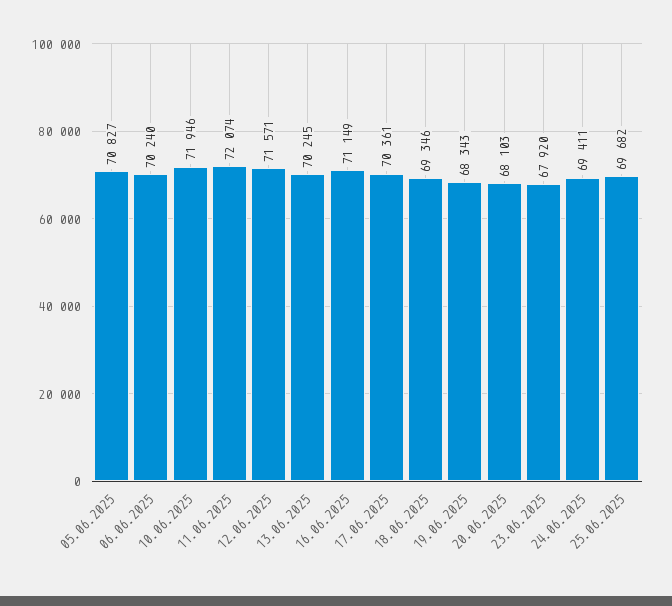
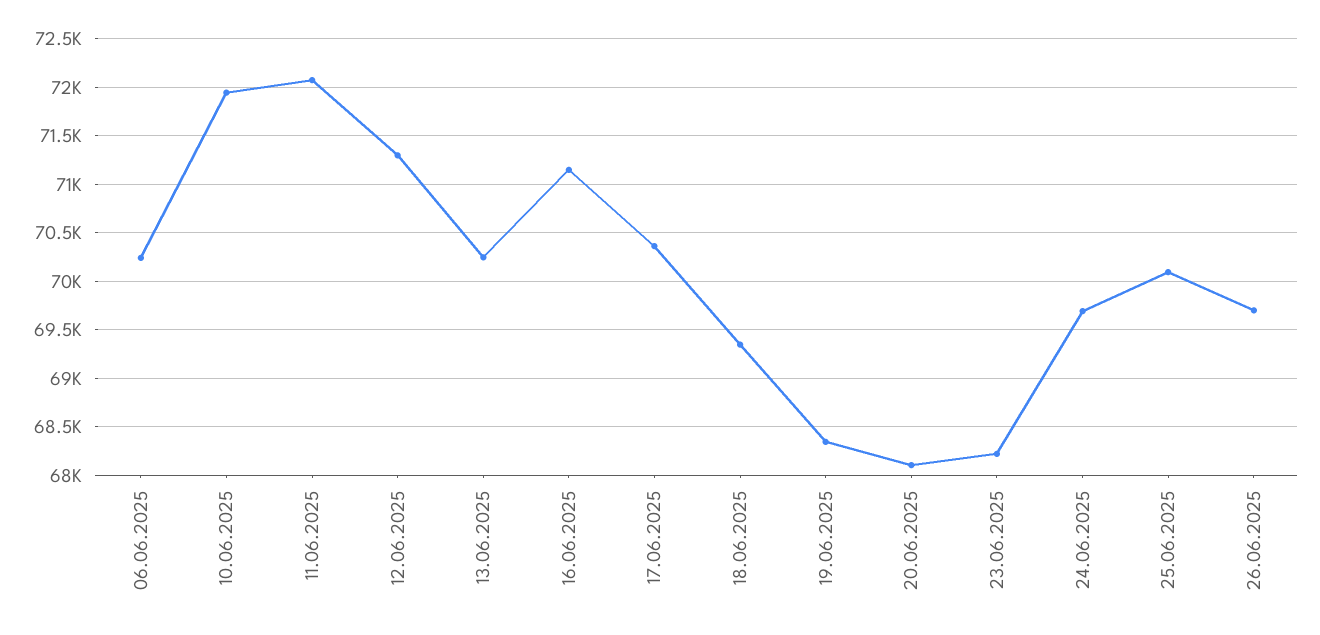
05.06.2025: 70827 -> none
12.06.2025: 71571 -> 71300
23.06.2025: 67920 -> 68200
24.06.2025: 69411 -> 69700
25.06.2025: 69682 -> 70100
26.06.2025: none -> 69700

